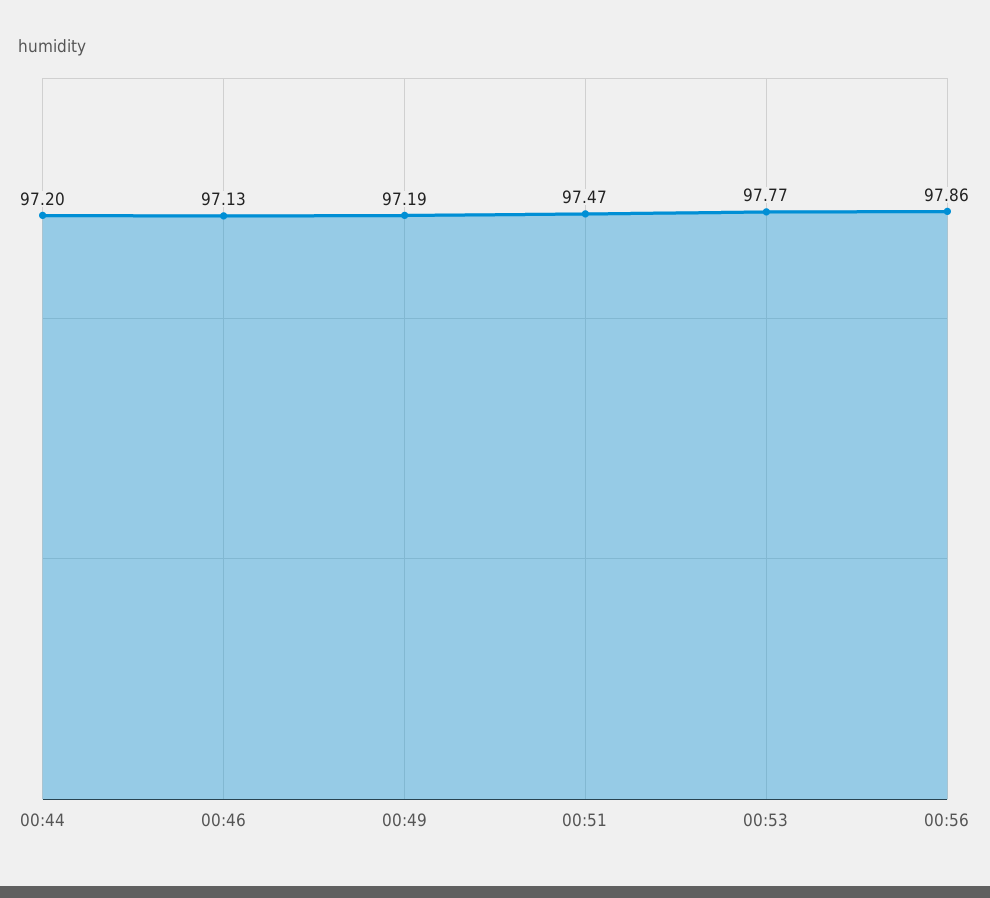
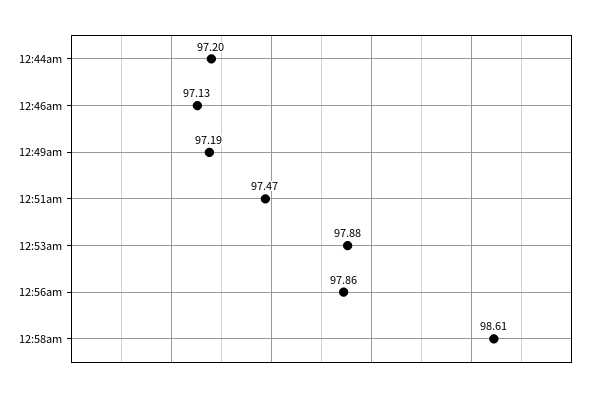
00:53: 97.77 -> 97.88
12:58am: none -> 98.61

